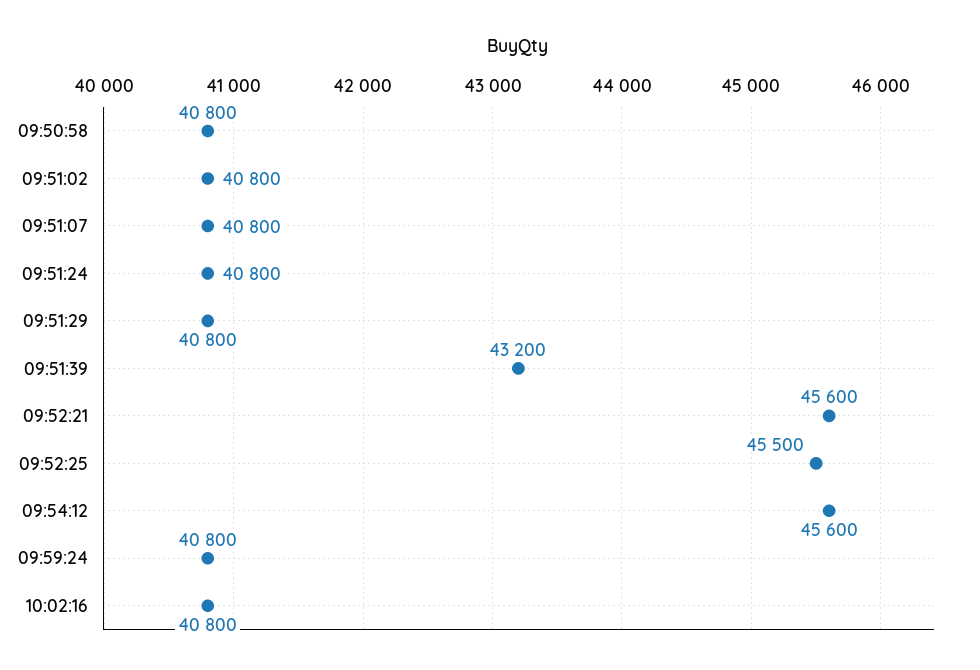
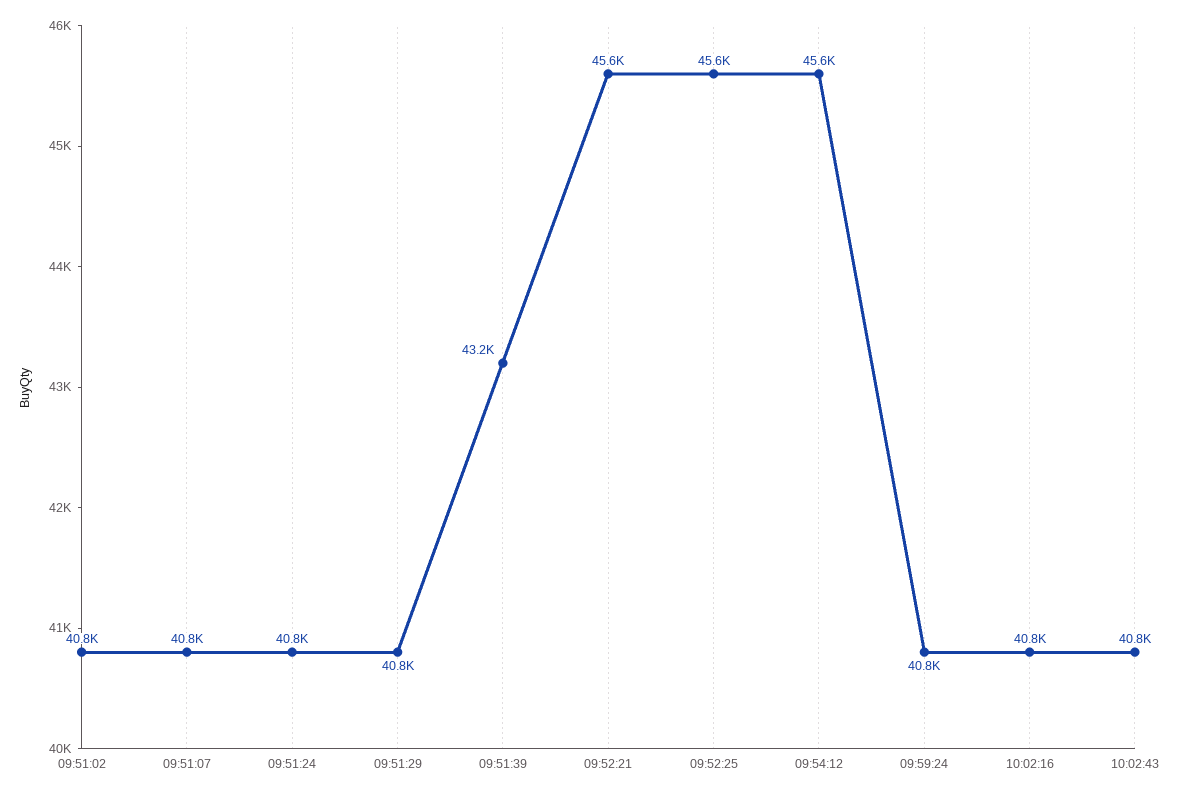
09:50:58: 40800 -> none
09:52:25: 45500 -> 45600
10:02:43: none -> 40800

